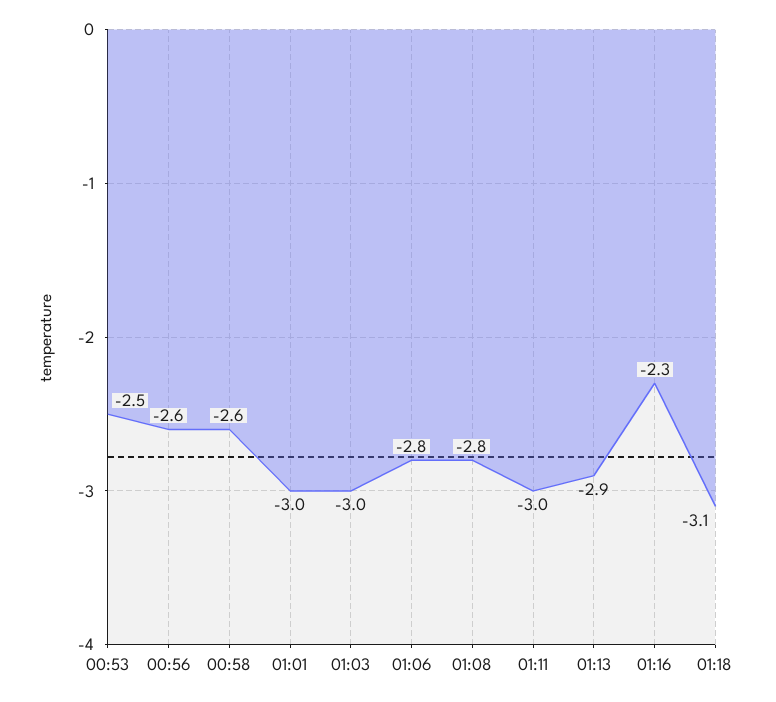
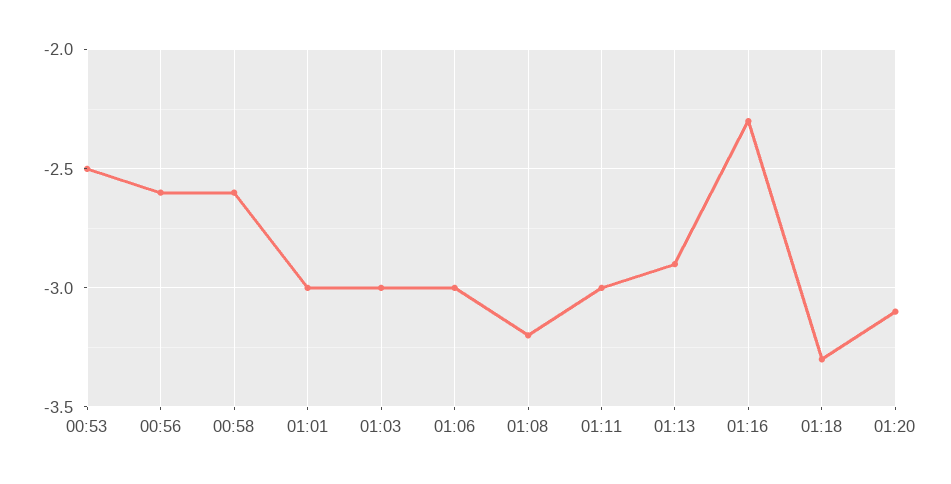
01:06: -2.8 -> -3
01:08: -2.8 -> -3.2
01:18: -3.1 -> -3.3
01:20: none -> -3.1

